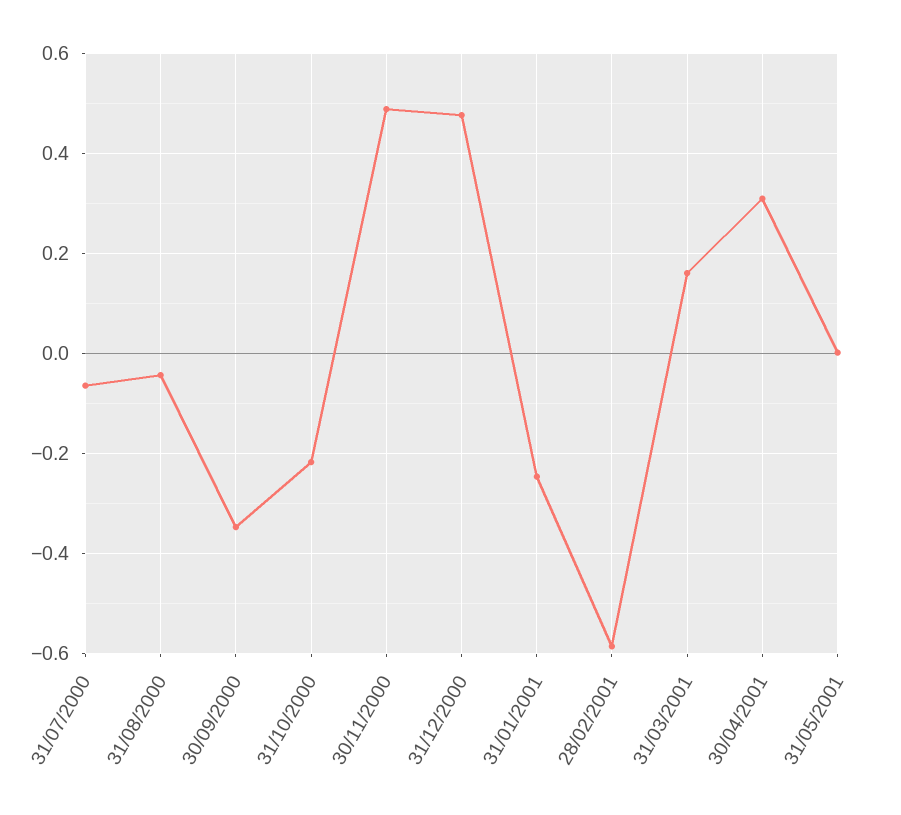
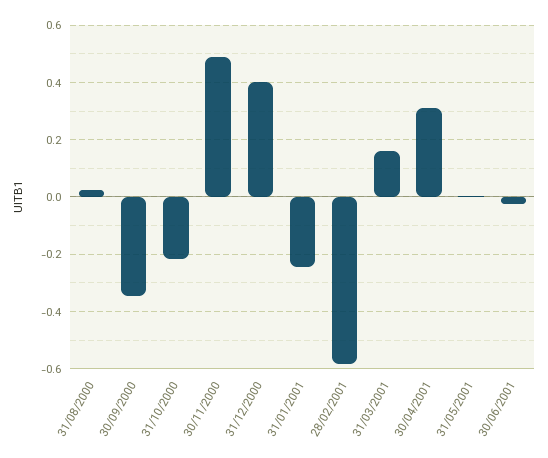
31/07/2000: -0.06 -> none
31/08/2000: -0.04 -> 0.025
31/12/2000: 0.48 -> 0.4
30/06/2001: none -> -0.025

